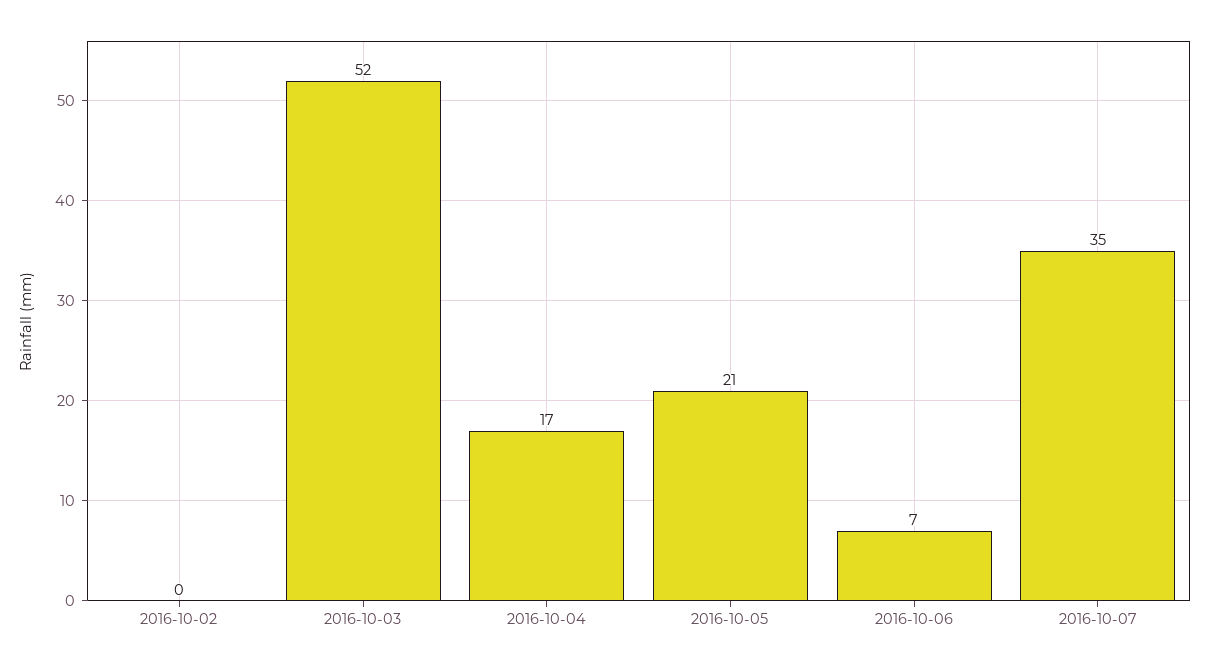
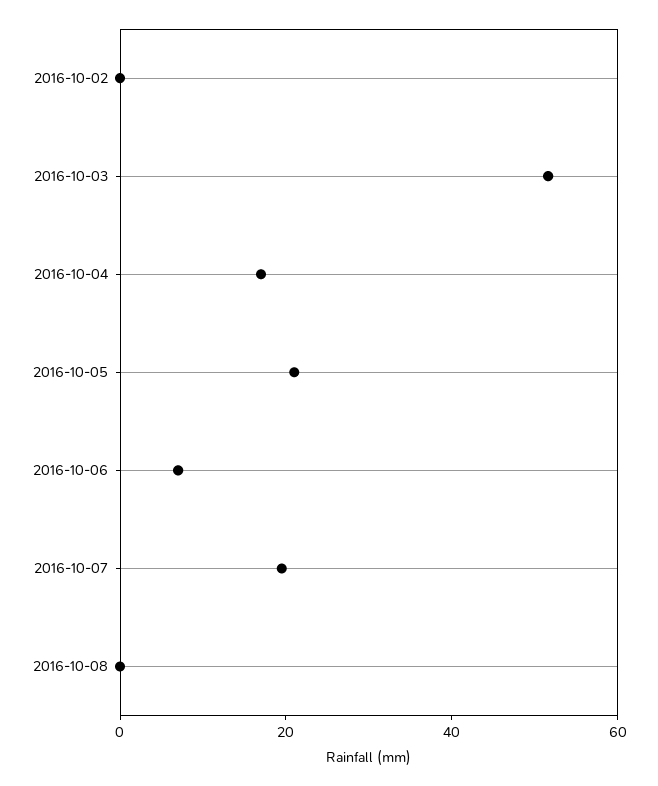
2016-10-07: 35 -> 20
2016-10-08: none -> 0

